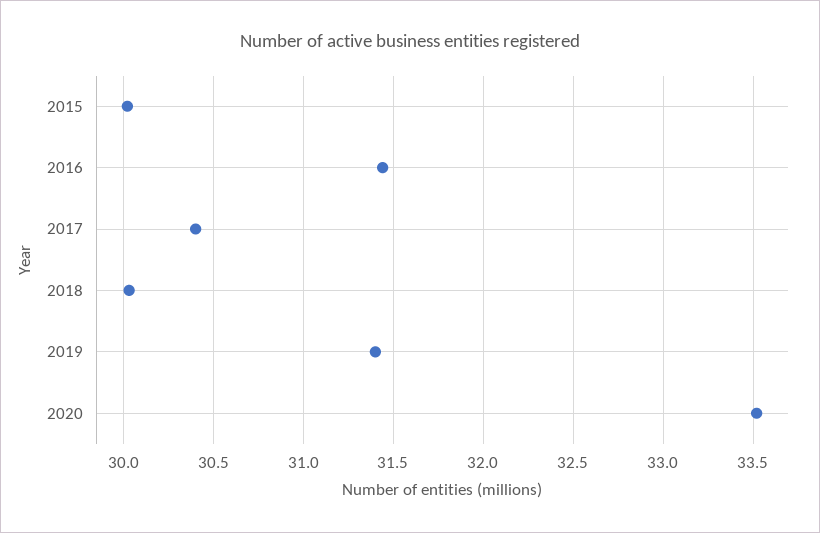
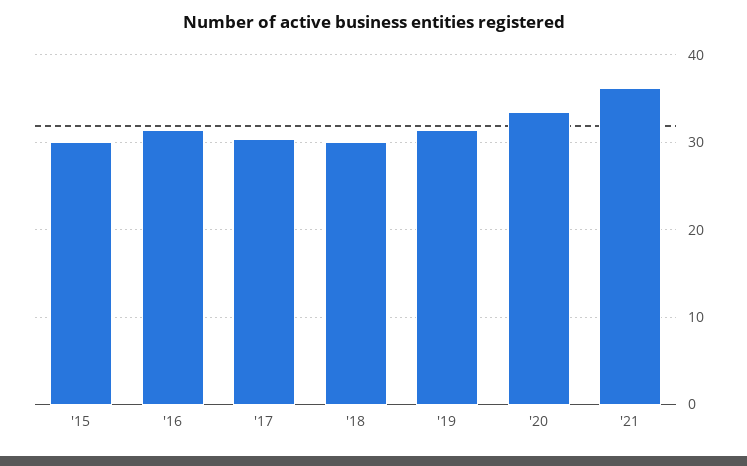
'21: none -> 36

